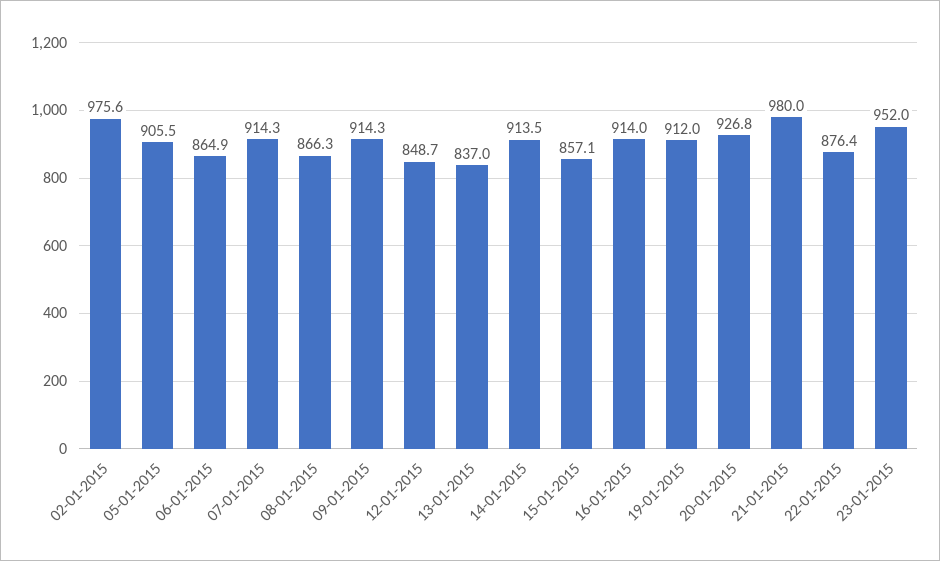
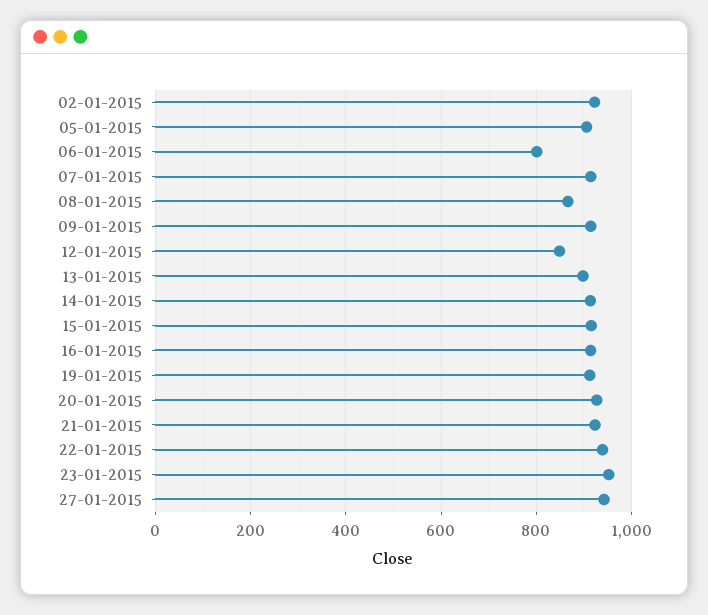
02-01-2015: 975.6 -> 920
06-01-2015: 864.9 -> 800
13-01-2015: 837 -> 900
15-01-2015: 857.1 -> 920
21-01-2015: 980 -> 920
22-01-2015: 876.4 -> 940
27-01-2015: none -> 940

